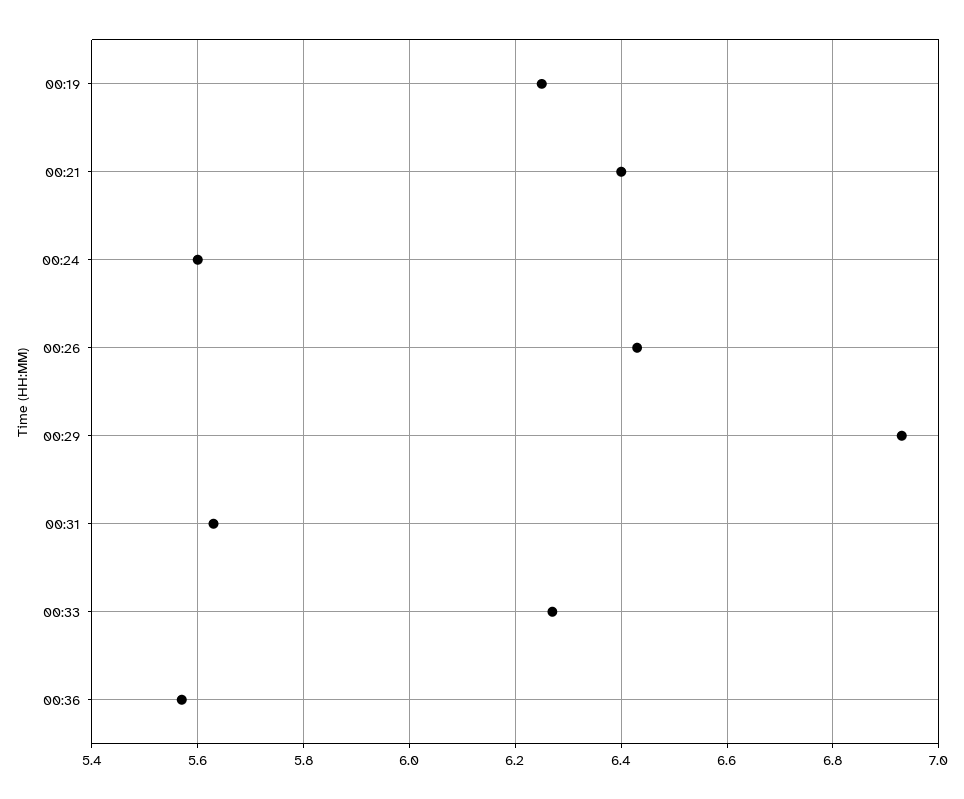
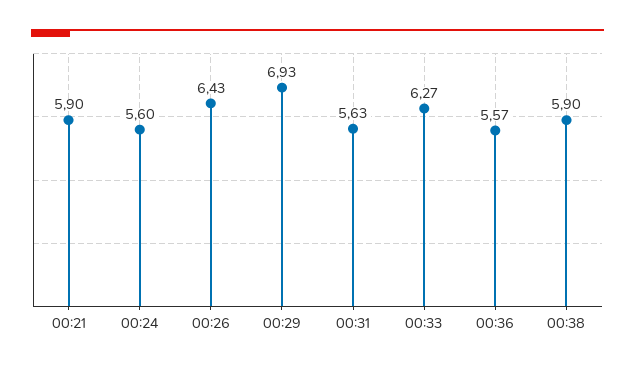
00:19: 6.25 -> none
00:21: 6.4 -> 5.9
00:38: none -> 5.9

